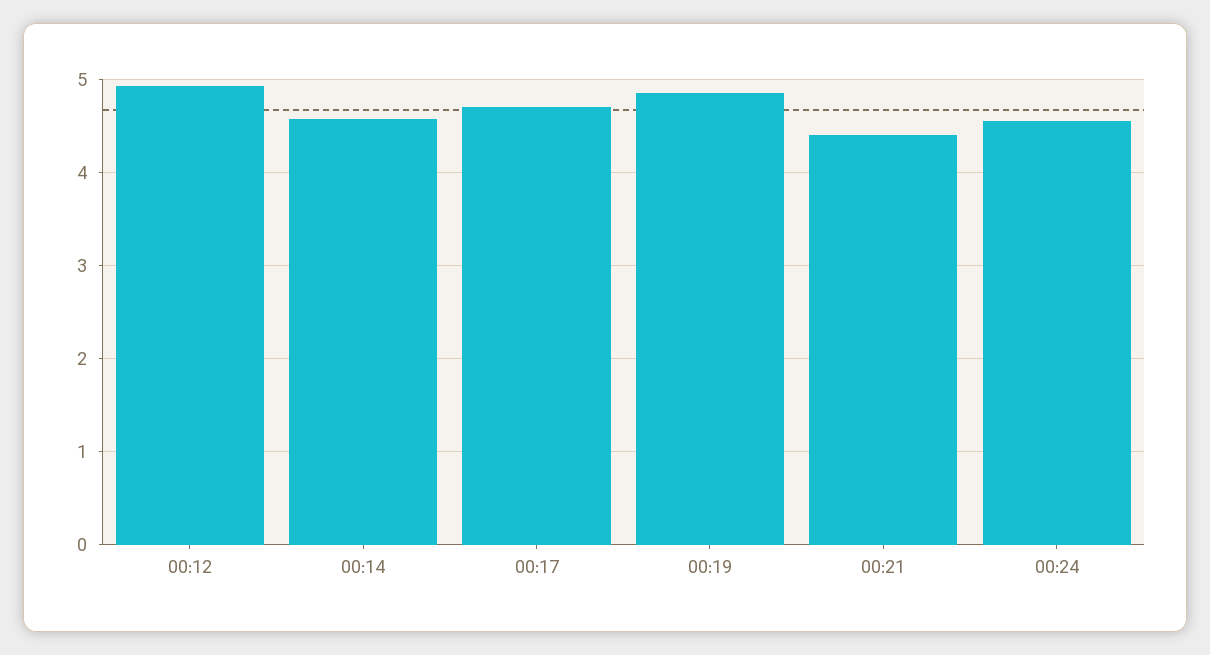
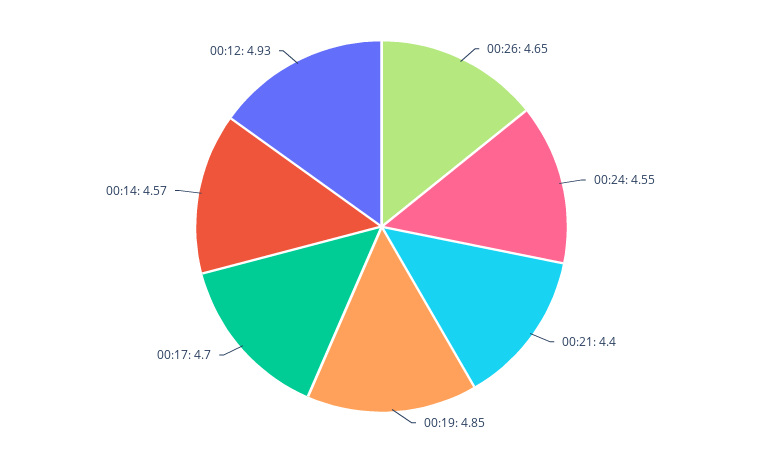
00:26: none -> 4.65

